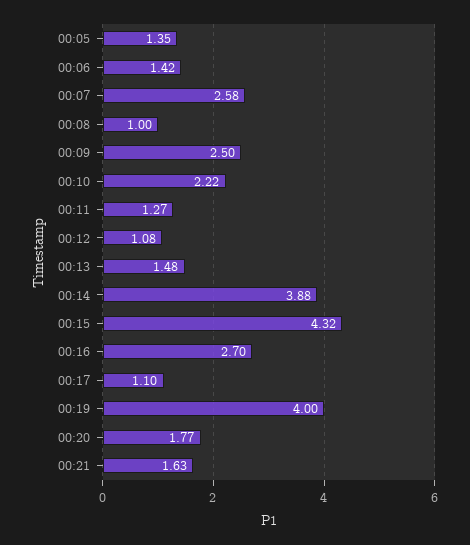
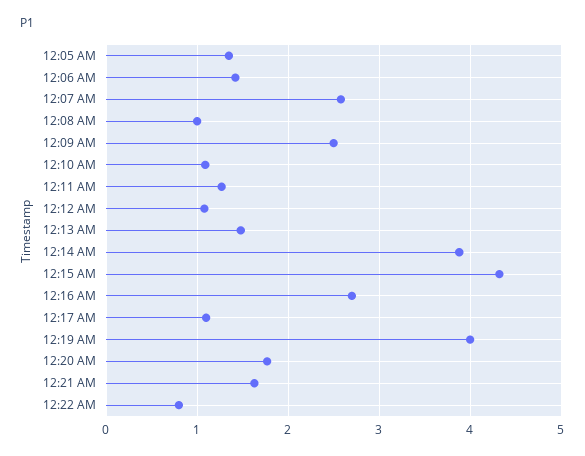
00:10: 2.22 -> 1.1
12:22 AM: none -> 0.8

